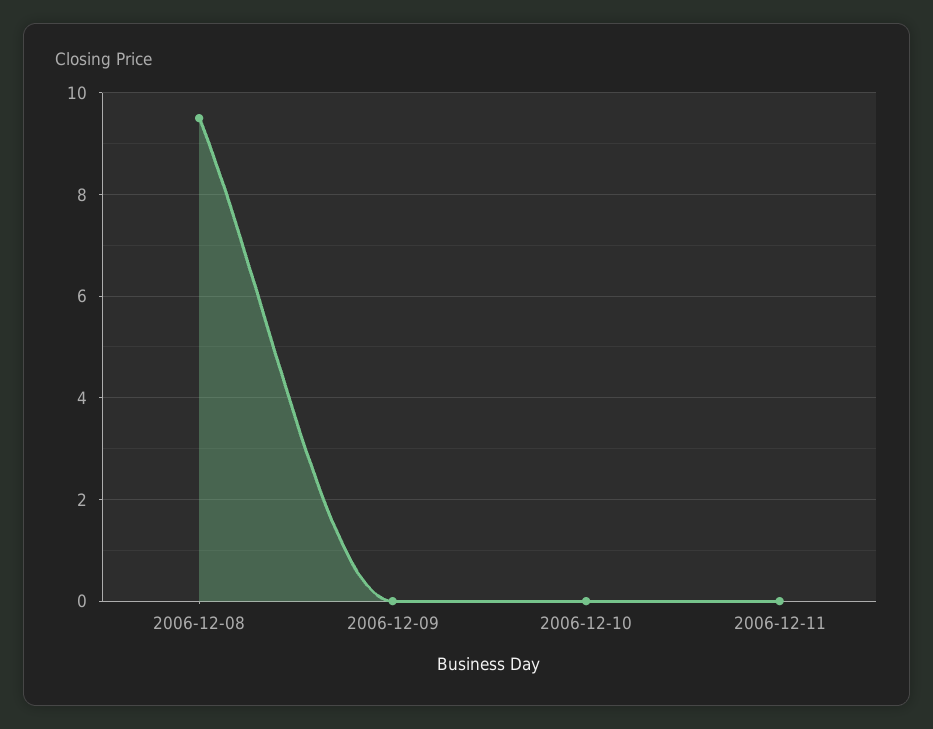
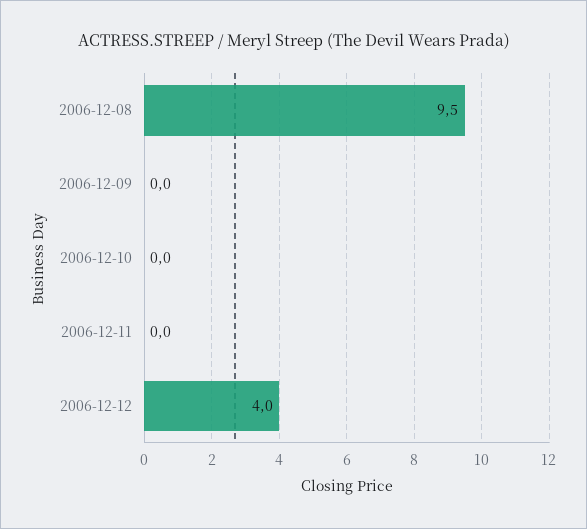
2006-12-12: none -> 4

